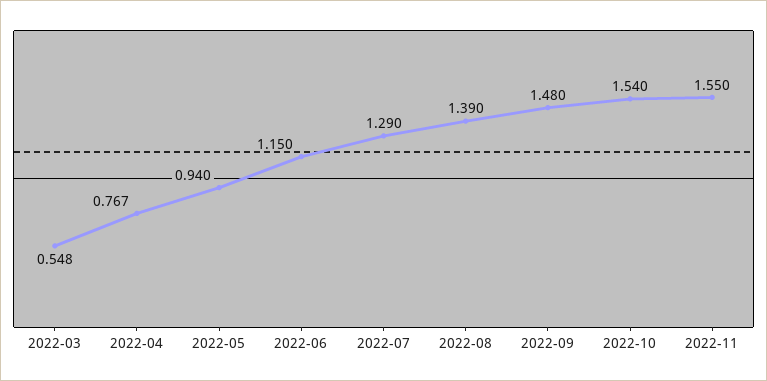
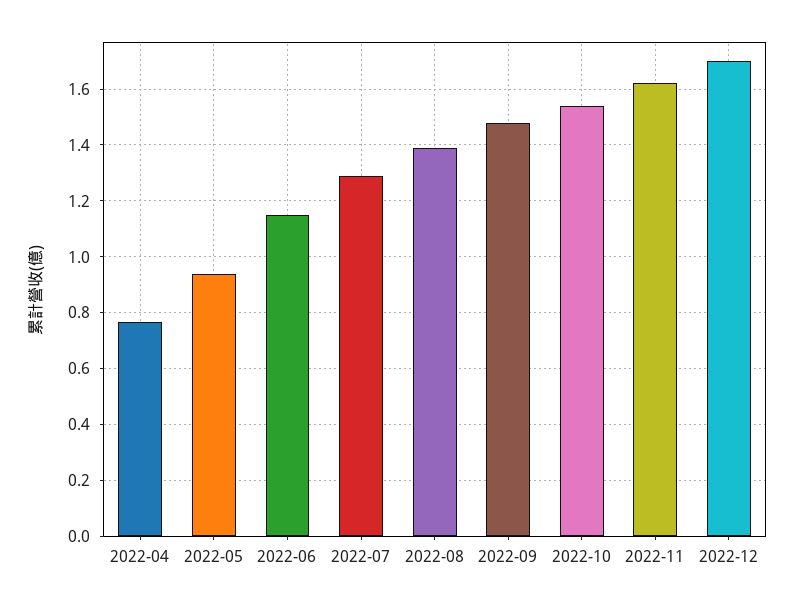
2022-03: 0.548 -> none
2022-11: 1.55 -> 1.625
2022-12: none -> 1.7

